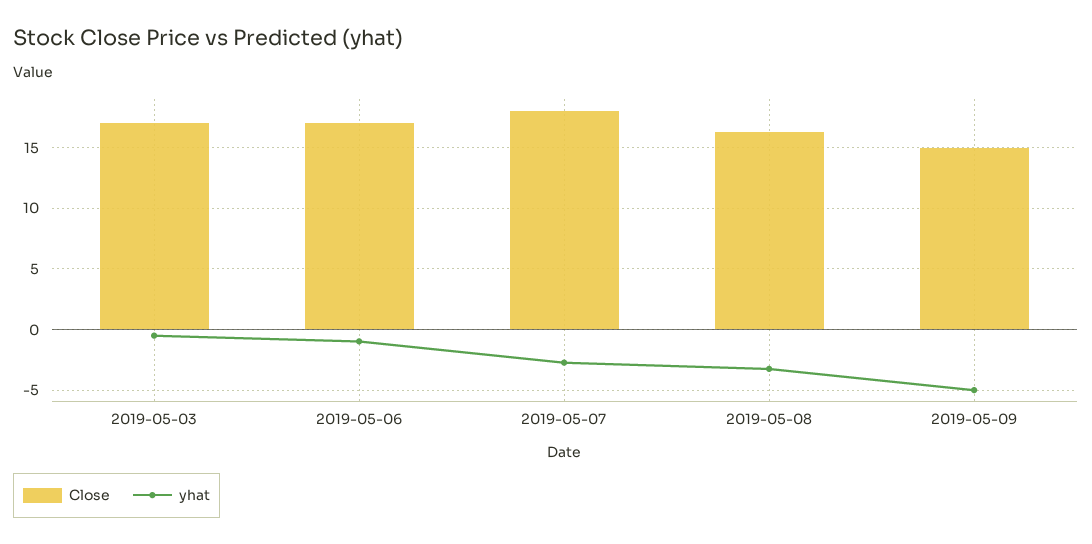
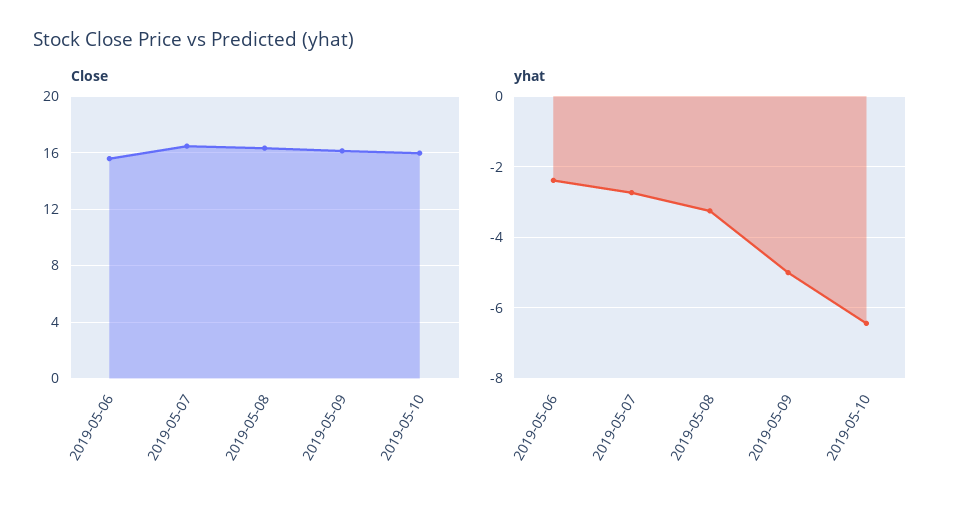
Close, 2019-05-03: 17 -> none
yhat, 2019-05-03: -0.5 -> none
Close, 2019-05-06: 17 -> 15.5
yhat, 2019-05-06: -1 -> -2.4
Close, 2019-05-07: 18 -> 16.5
Close, 2019-05-09: 15 -> 16
Close, 2019-05-10: none -> 16
yhat, 2019-05-10: none -> -6.4

